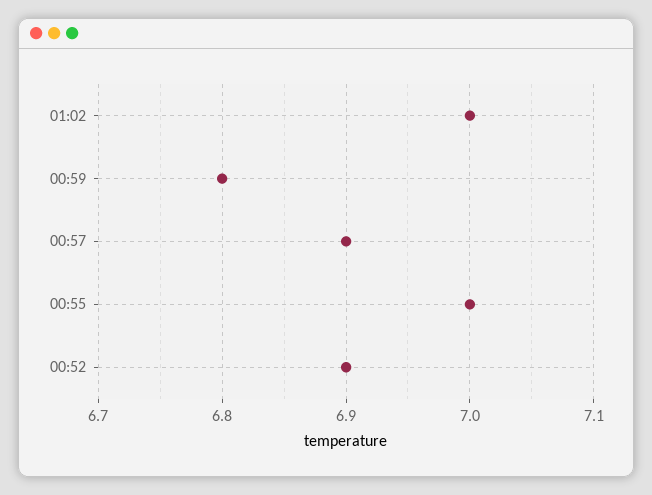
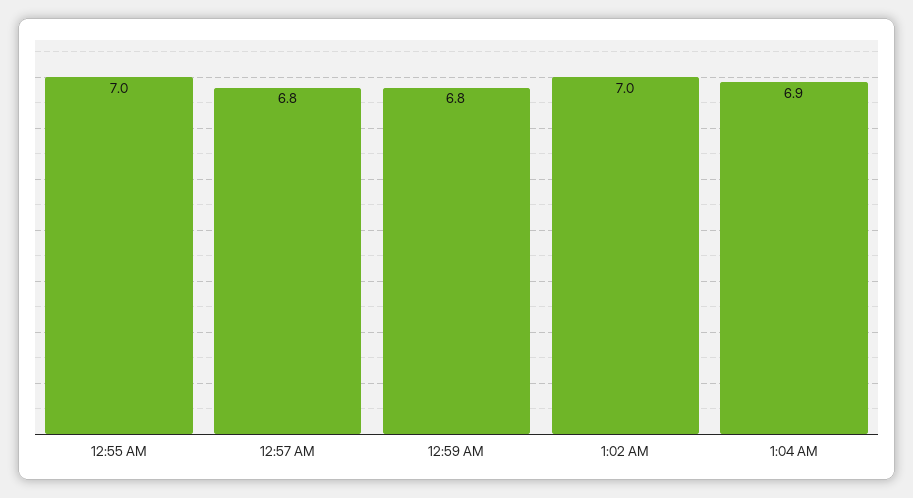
00:57: 6.9 -> 6.8
00:52: 6.9 -> none
1:04 AM: none -> 6.9

